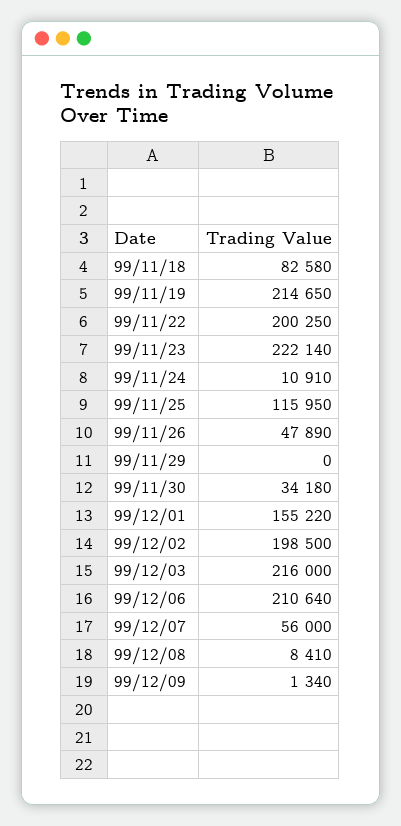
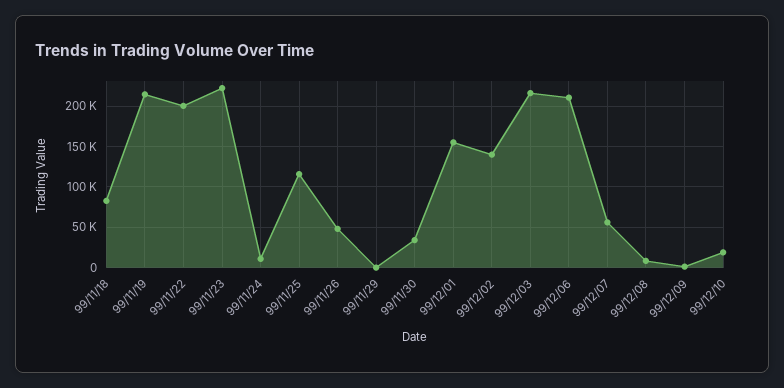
99/12/02: 198500 -> 140000
99/12/10: none -> 20000

